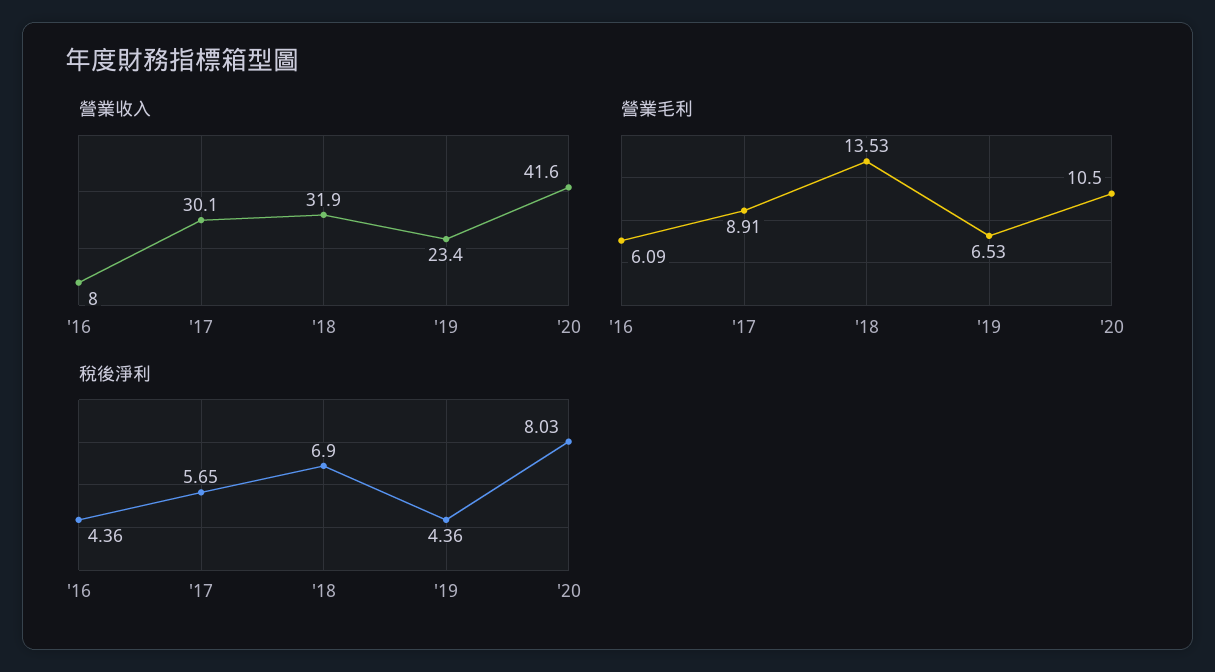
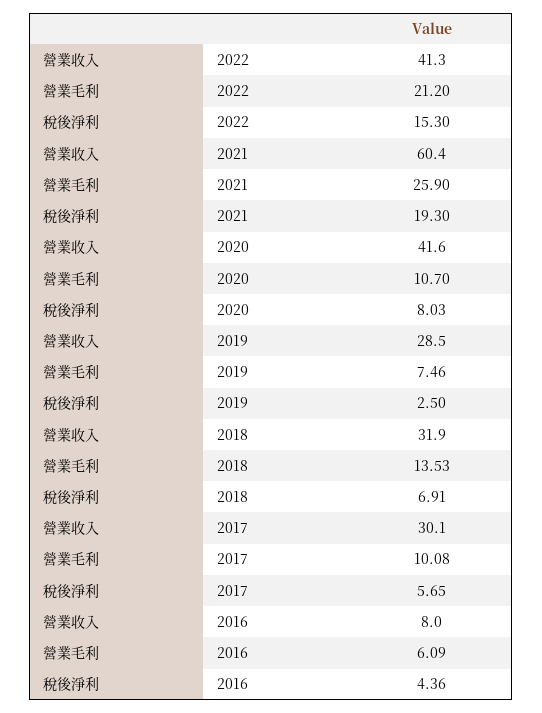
營業收入, '19: 23.4 -> 28.5
營業毛利, '17: 8.91 -> 10.08
營業毛利, '19: 6.53 -> 7.46
營業毛利, '20: 10.5 -> 10.7
稅後淨利, '18: 6.9 -> 6.91
稅後淨利, '19: 4.36 -> 2.5
營業收入, 2022: none -> 41.3
營業毛利, 2022: none -> 21.2
稅後淨利, 2022: none -> 15.3
營業收入, 2021: none -> 60.4
營業毛利, 2021: none -> 25.9
稅後淨利, 2021: none -> 19.3

